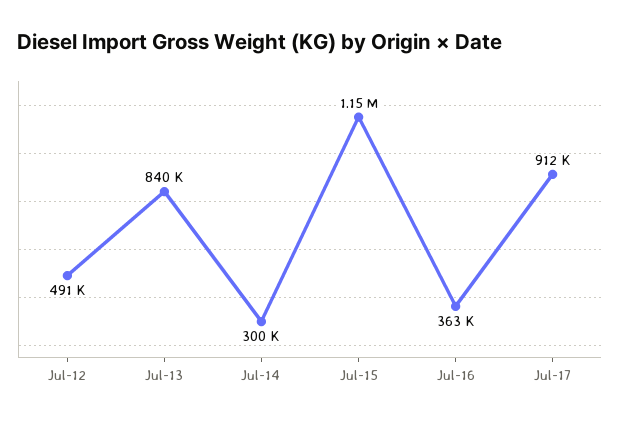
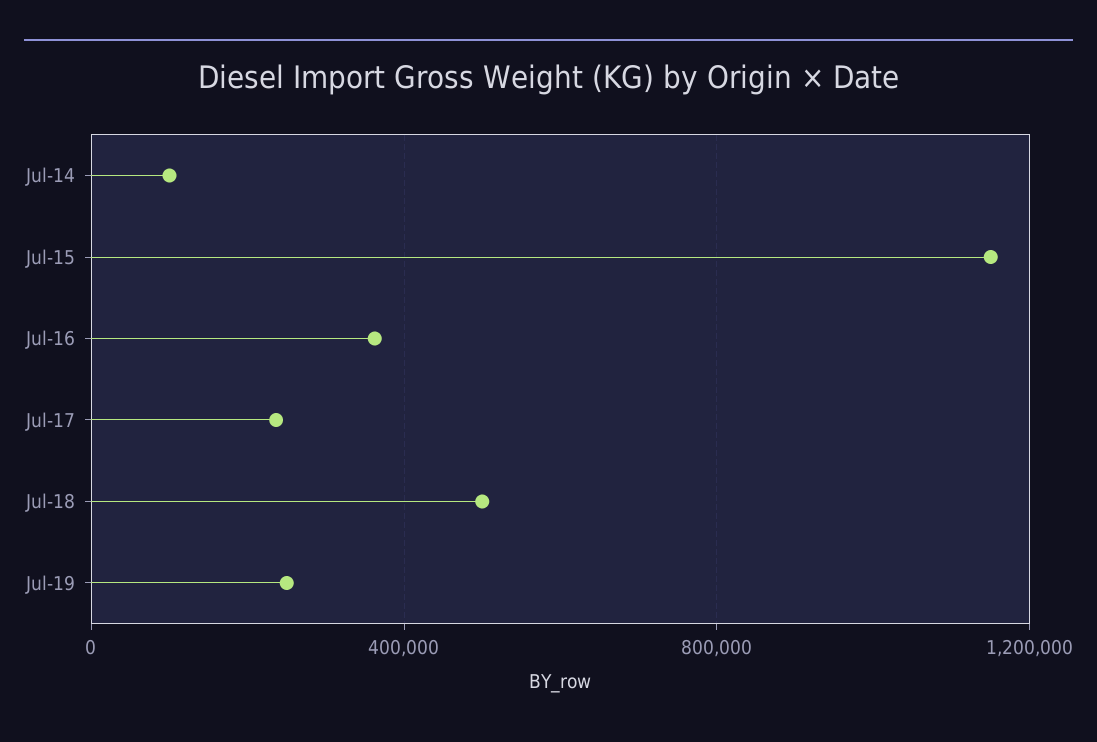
Jul-12: 491000 -> none
Jul-13: 840000 -> none
Jul-14: 300000 -> 100000
Jul-17: 912000 -> 250000
Jul-18: none -> 500000
Jul-19: none -> 250000

